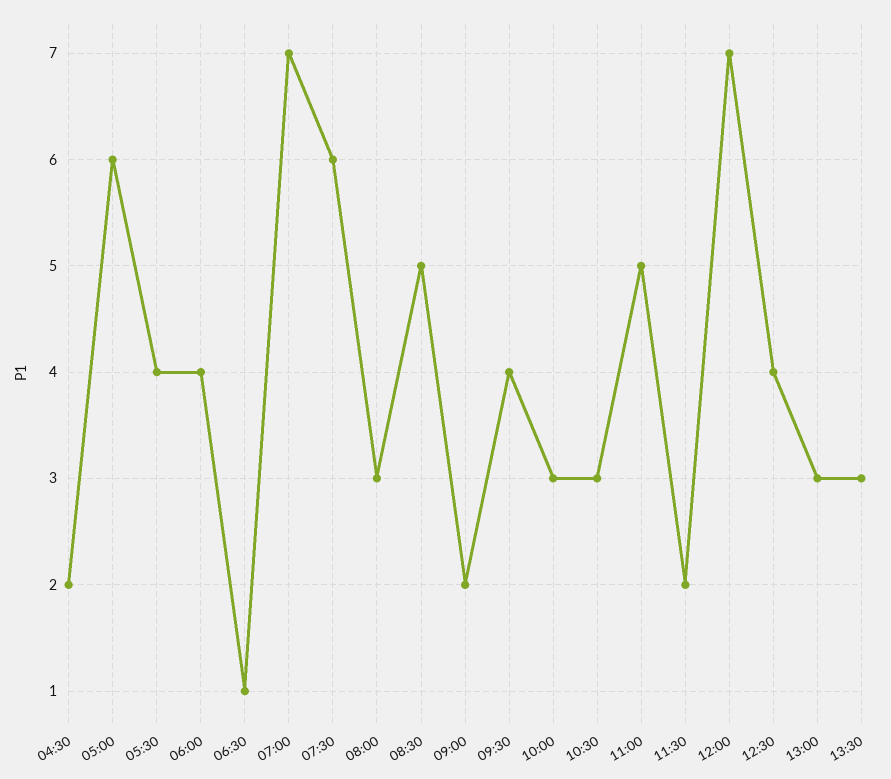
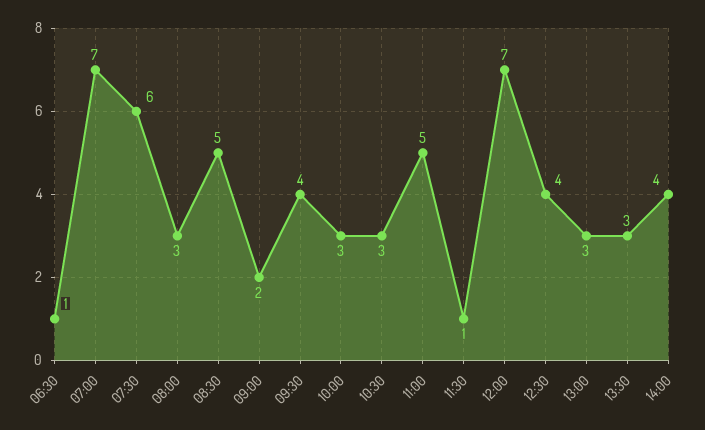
04:30: 2 -> none
05:00: 6 -> none
05:30: 4 -> none
06:00: 4 -> none
11:30: 2 -> 1
14:00: none -> 4

